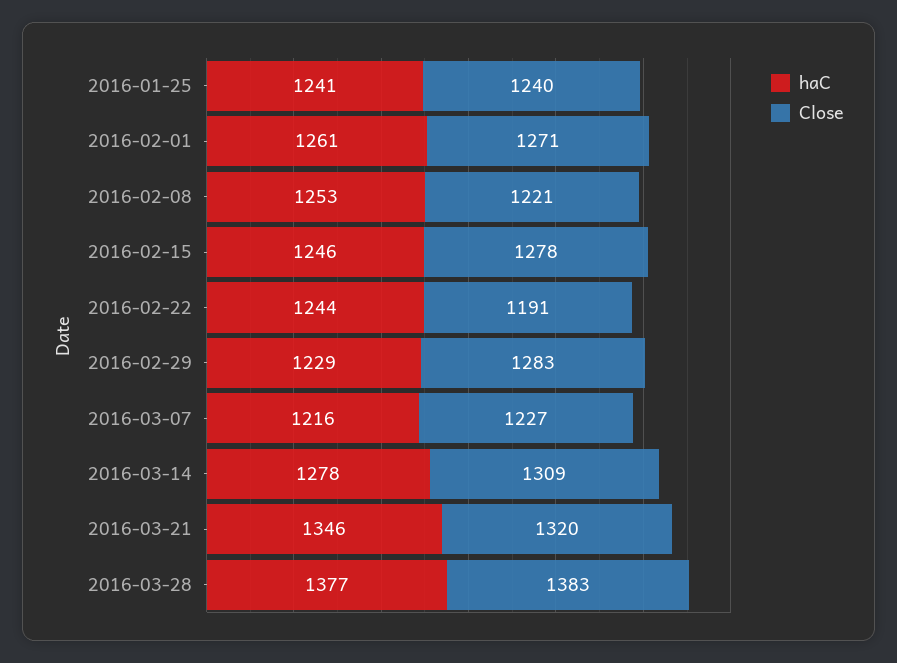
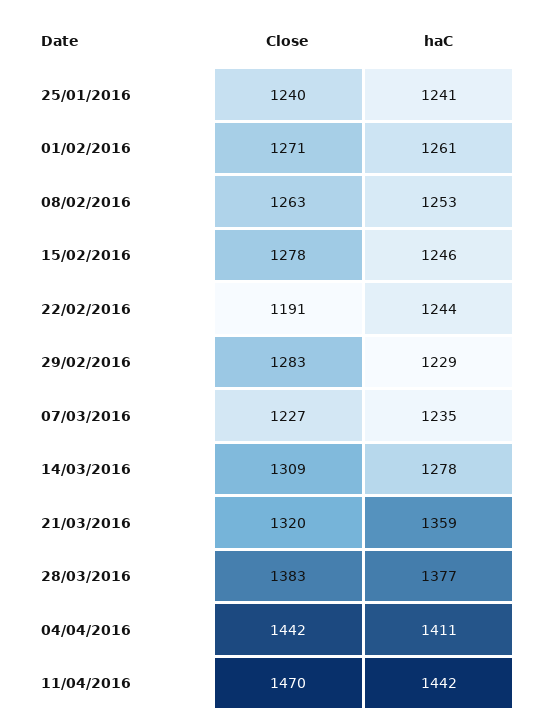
Close, 2016-02-08: 1221 -> 1263
haC, 2016-03-07: 1216 -> 1235
haC, 2016-03-21: 1346 -> 1359
Close, 04/04/2016: none -> 1442
haC, 04/04/2016: none -> 1411
Close, 11/04/2016: none -> 1470
haC, 11/04/2016: none -> 1442

